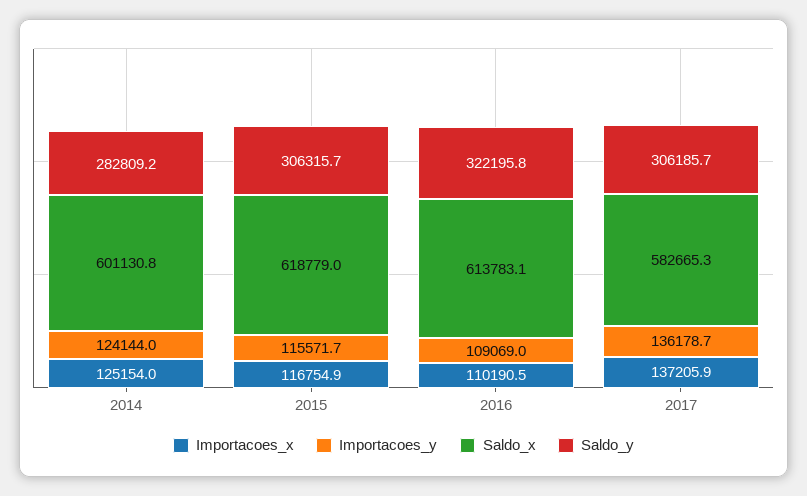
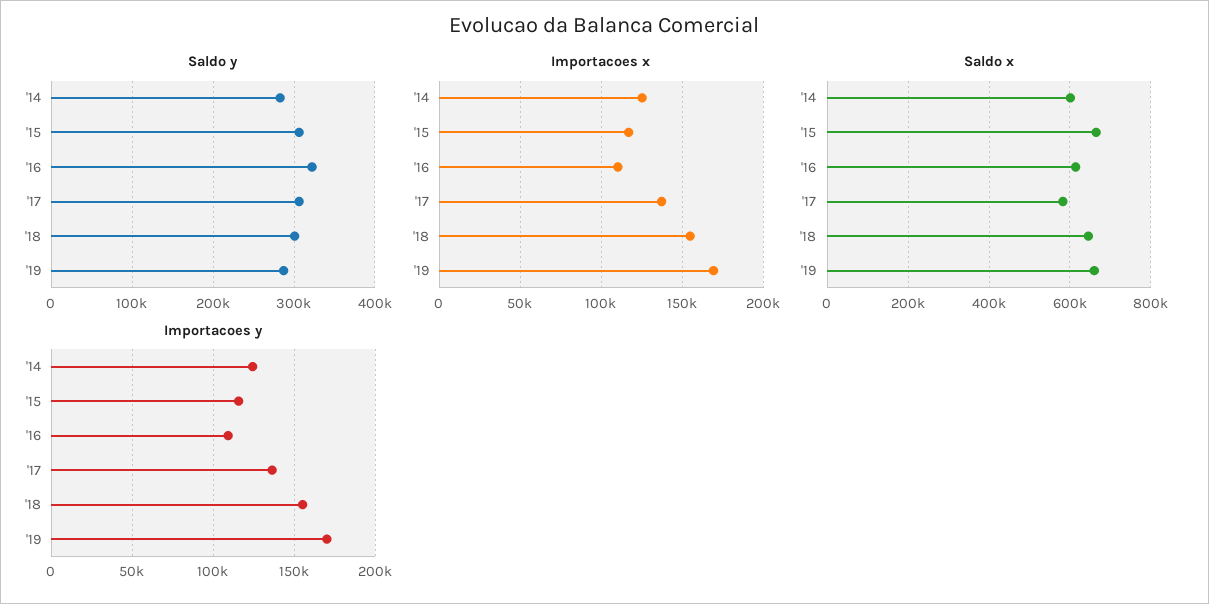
Saldo_x, 2015: 618779 -> 660000
Saldo_y, '18: none -> 300000
Saldo_y, '19: none -> 290000
Importacoes_x, '18: none -> 155000
Importacoes_x, '19: none -> 170000
Saldo_x, '18: none -> 640000
Saldo_x, '19: none -> 660000
Importacoes_y, '18: none -> 155000
Importacoes_y, '19: none -> 170000

